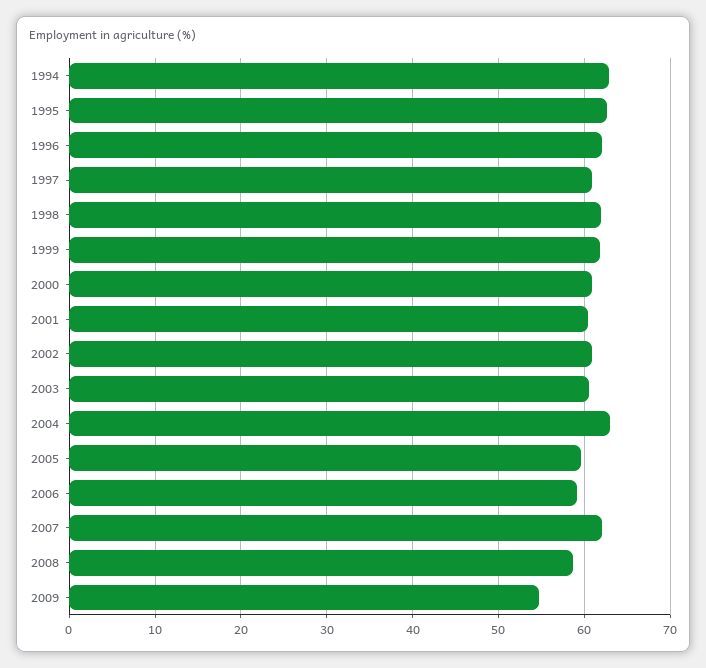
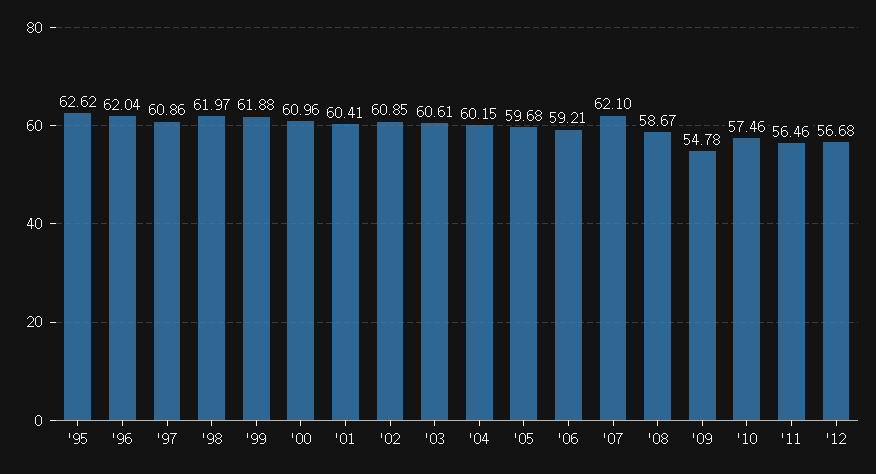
1994: 63 -> none
2004: 63 -> 60.15
'10: none -> 57.46
'11: none -> 56.46
'12: none -> 56.68

